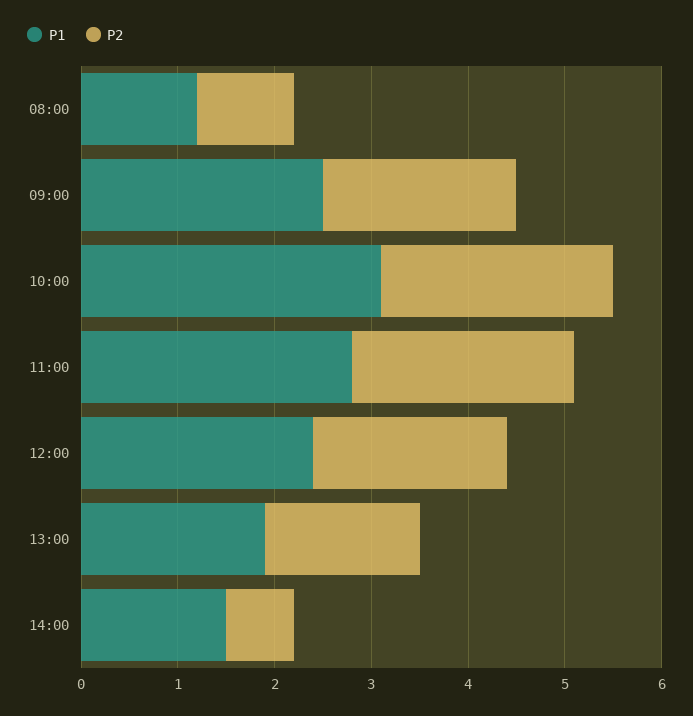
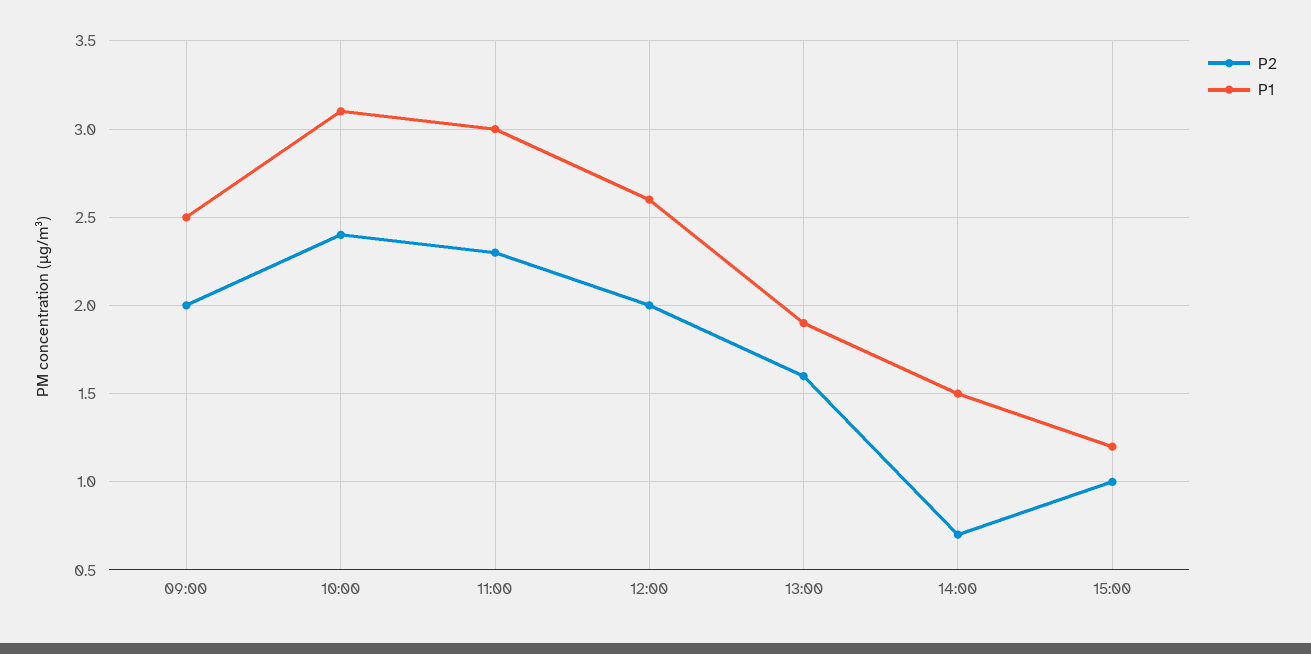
P1, 08:00: 1.2 -> none
P2, 08:00: 1 -> none
P1, 11:00: 2.8 -> 3
P1, 12:00: 2.4 -> 2.6
P2, 15:00: none -> 1
P1, 15:00: none -> 1.2

